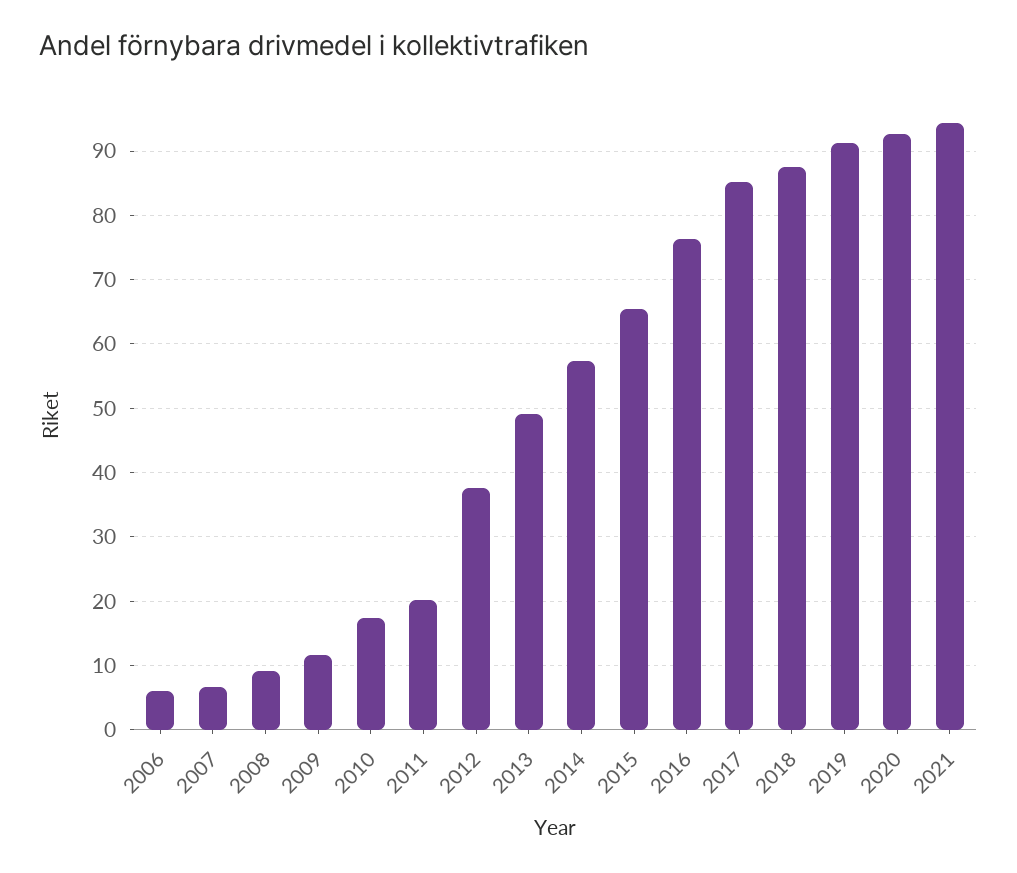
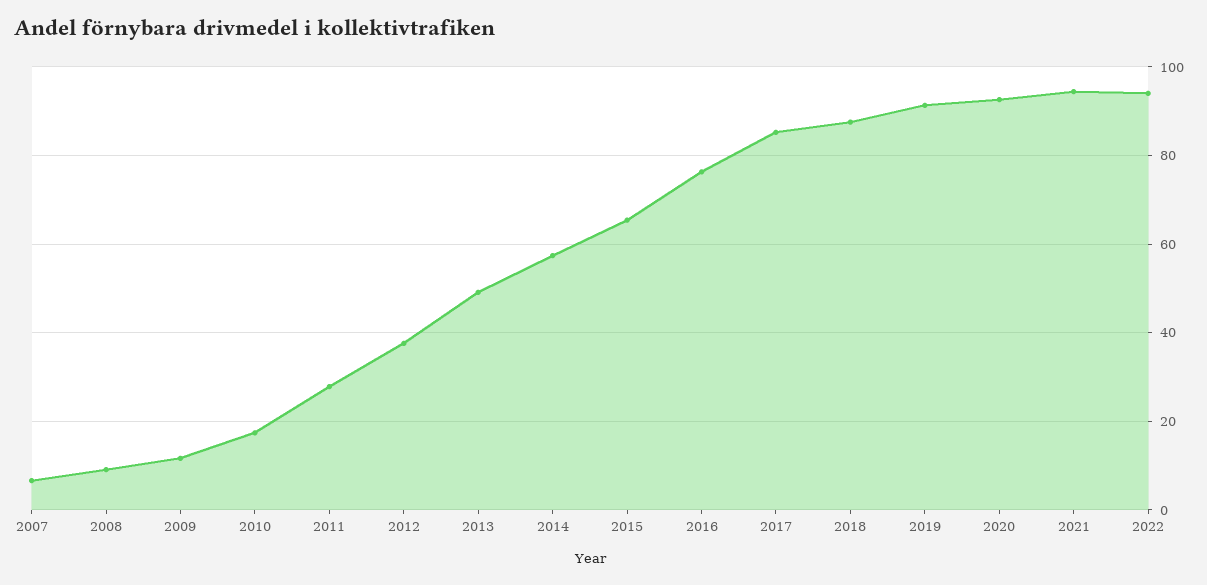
2006: 6 -> none
2011: 20 -> 28
2022: none -> 94

